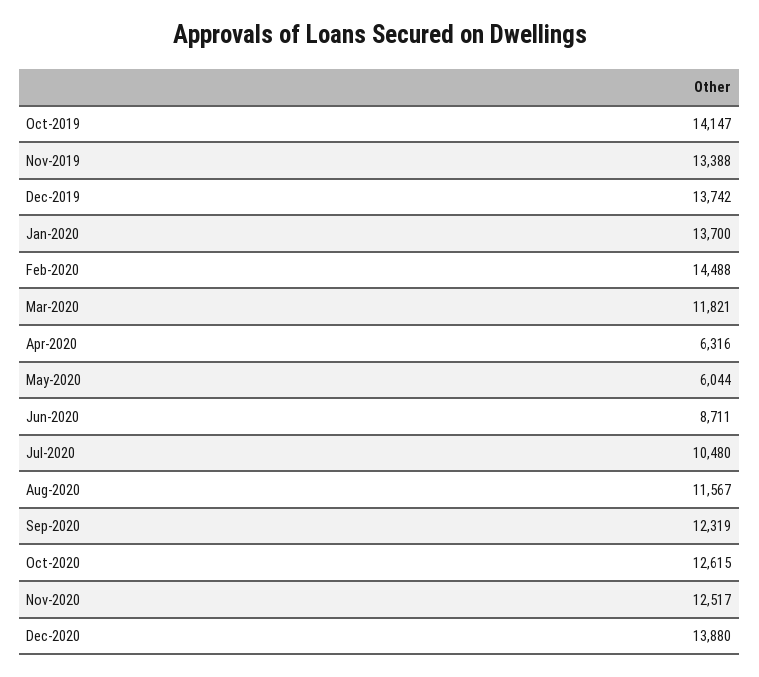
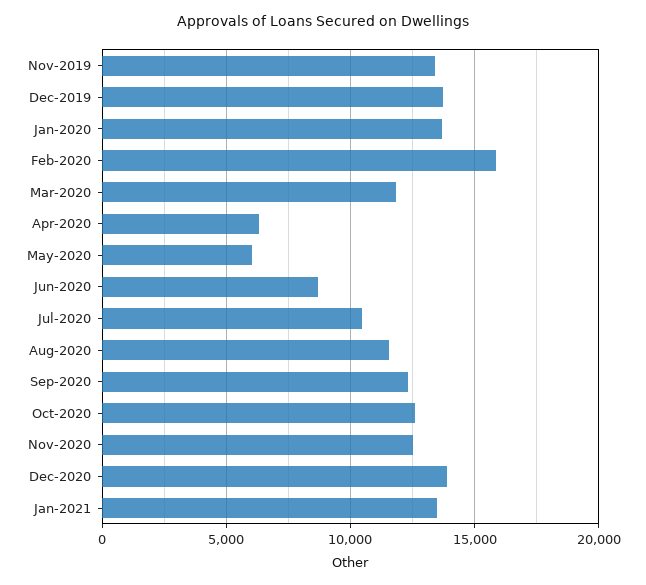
Oct-2019: 14147 -> none
Feb-2020: 14488 -> 16000
Jan-2021: none -> 13500

